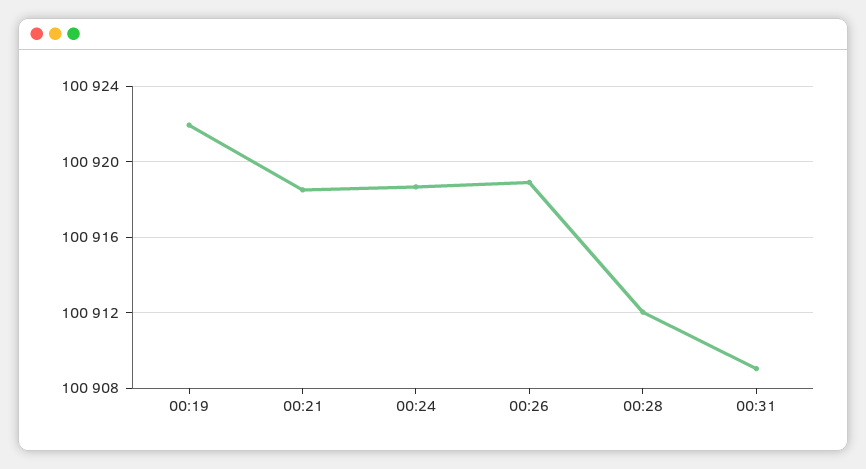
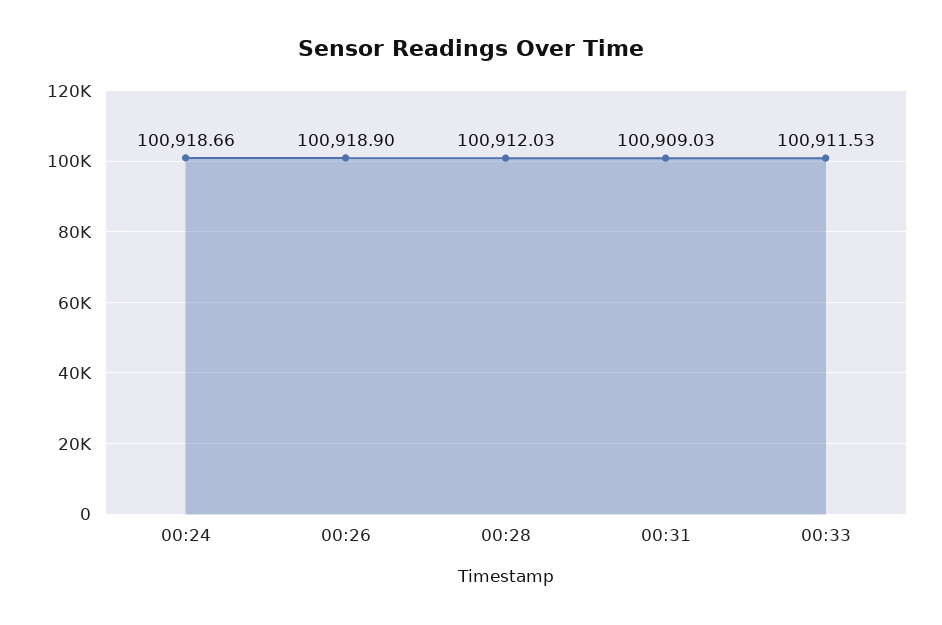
00:19: 100922 -> none
00:21: 100918.5 -> none
00:33: none -> 100911.53

